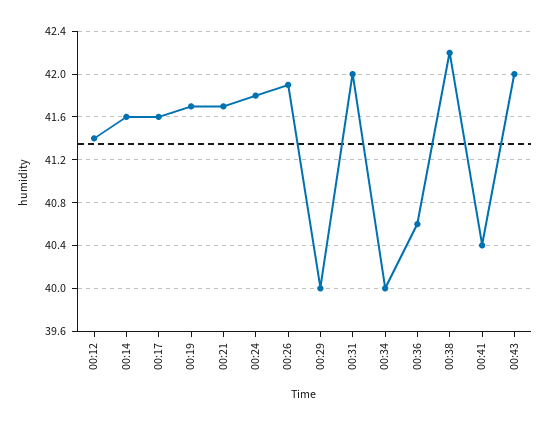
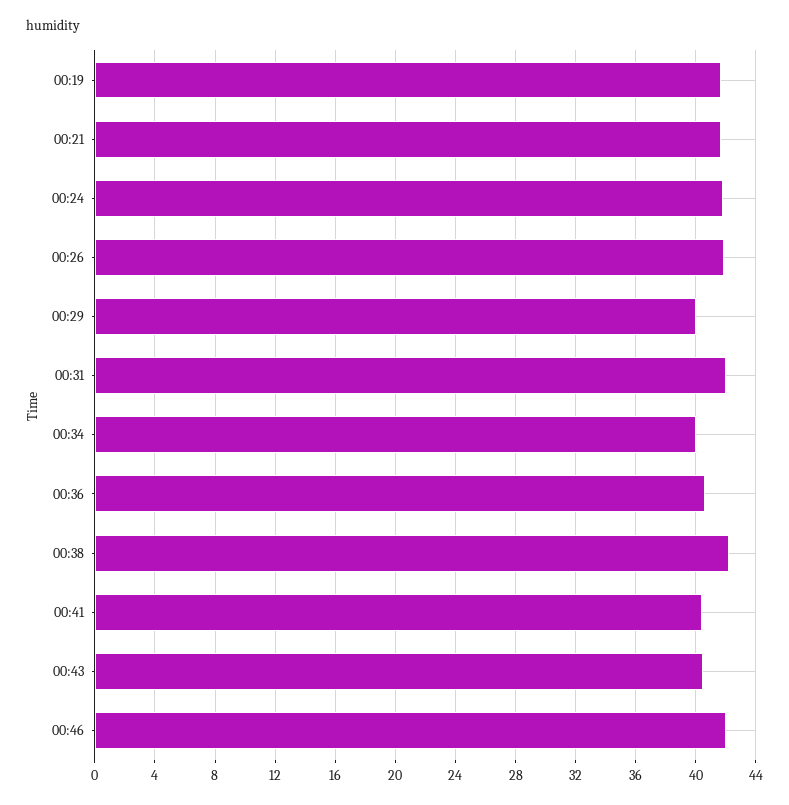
00:12: 41.4 -> none
00:14: 41.6 -> none
00:17: 41.6 -> none
00:43: 42 -> 40.5
00:46: none -> 42

